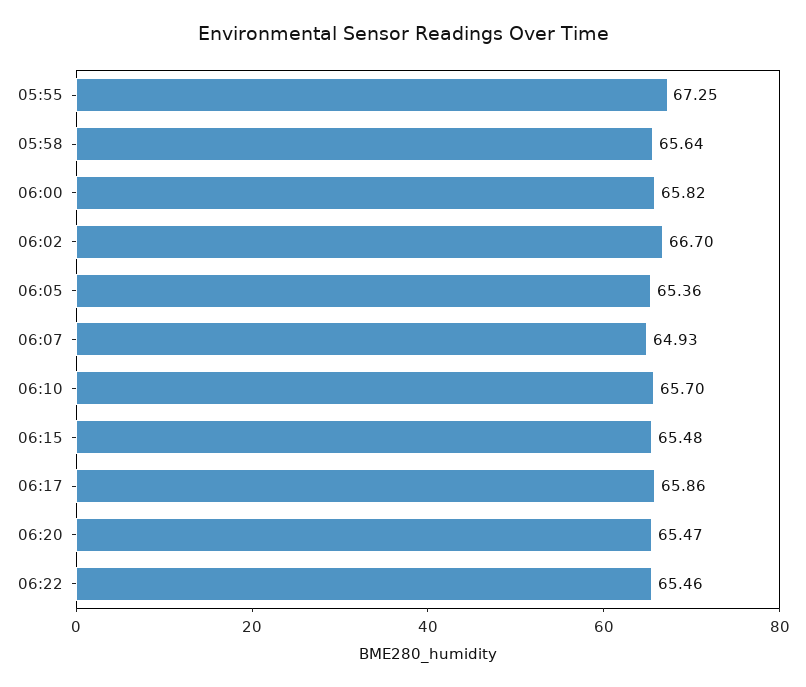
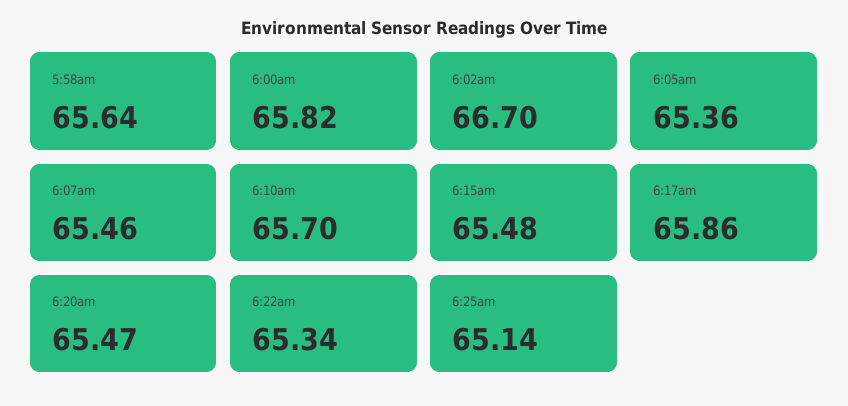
05:55: 67.25 -> none
06:07: 64.93 -> 65.46
06:22: 65.46 -> 65.34
6:25am: none -> 65.14

